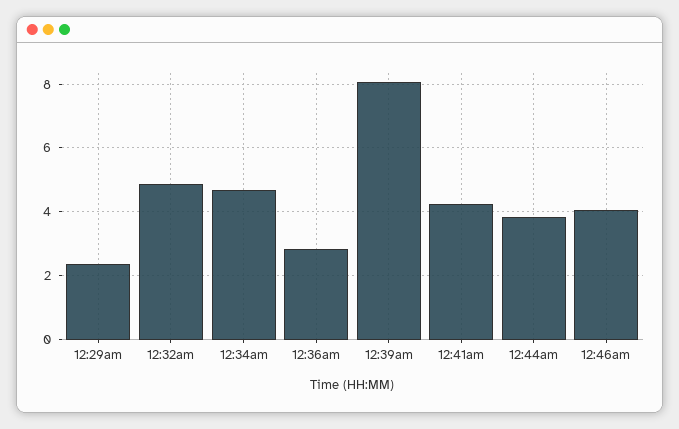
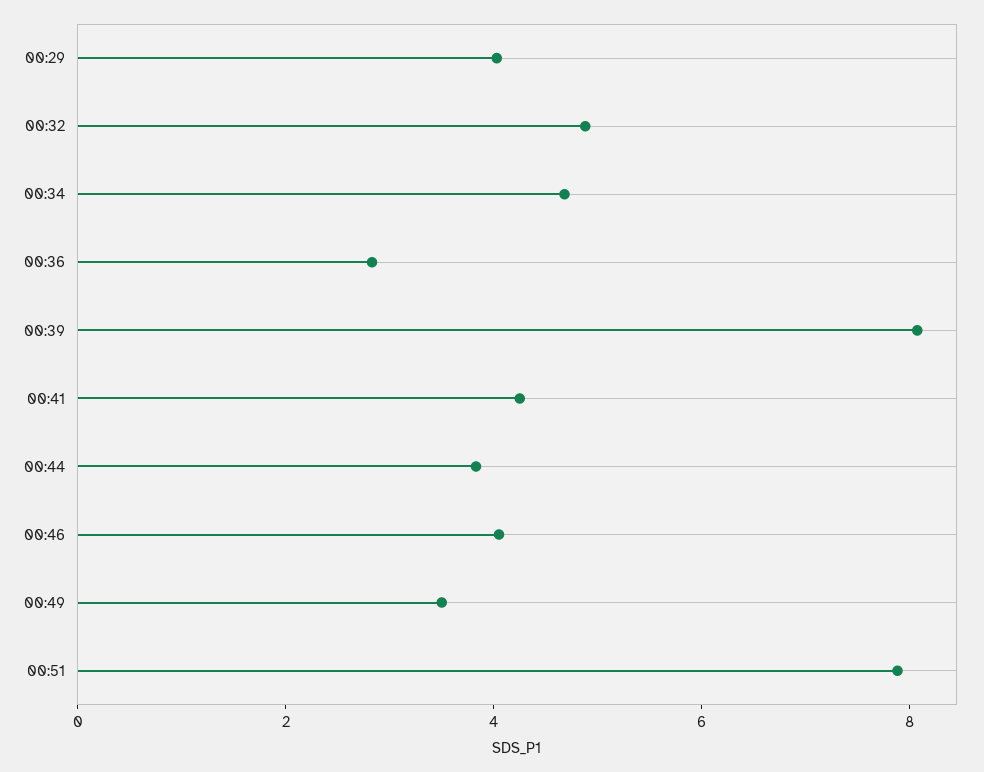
12:29am: 2.4 -> 4
00:49: none -> 3.5
00:51: none -> 8

